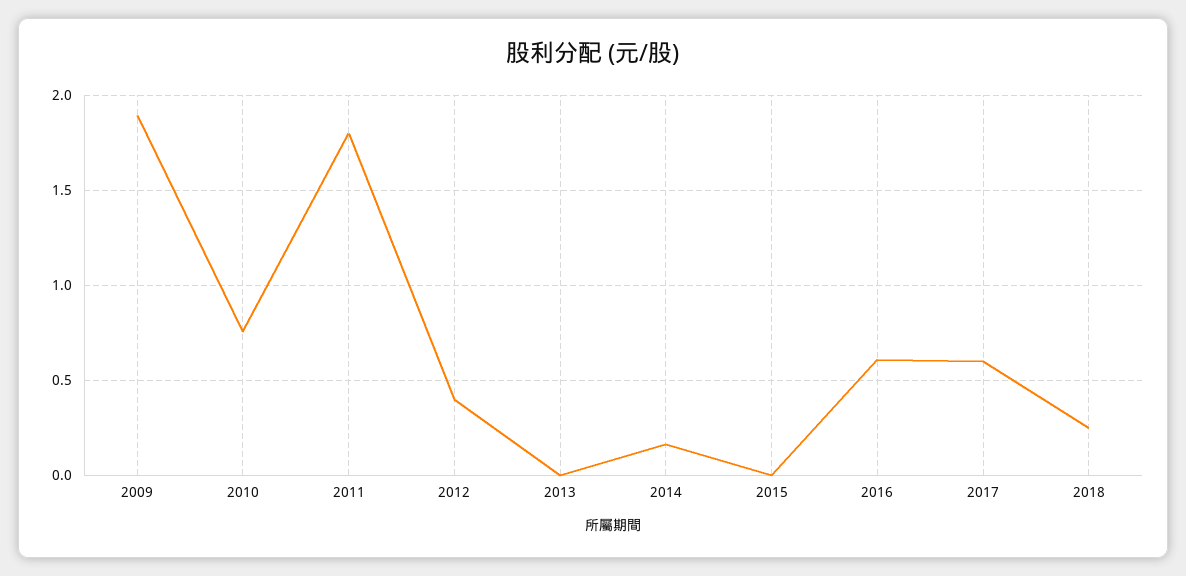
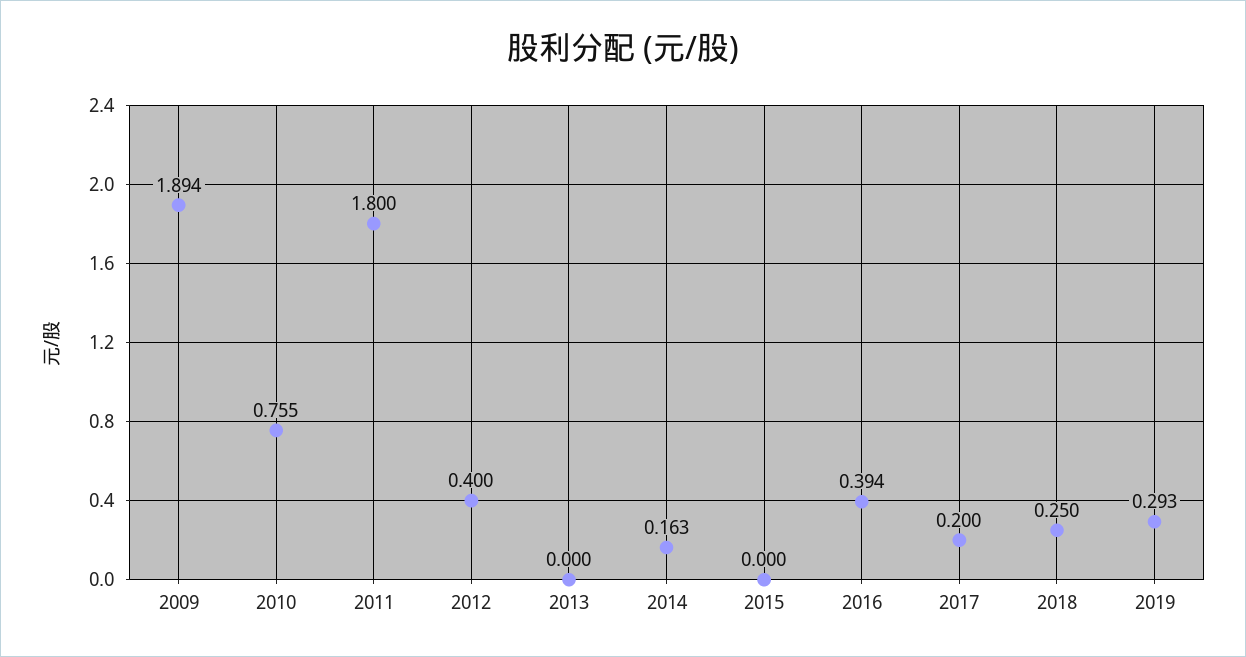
2016: 0.6 -> 0.394
2017: 0.6 -> 0.2
2019: none -> 0.293

